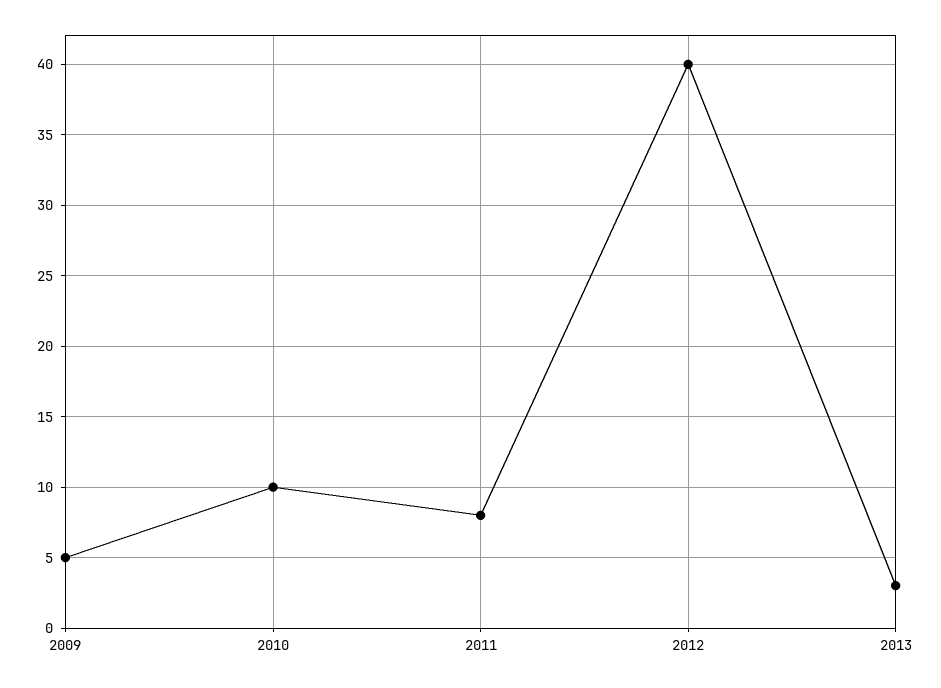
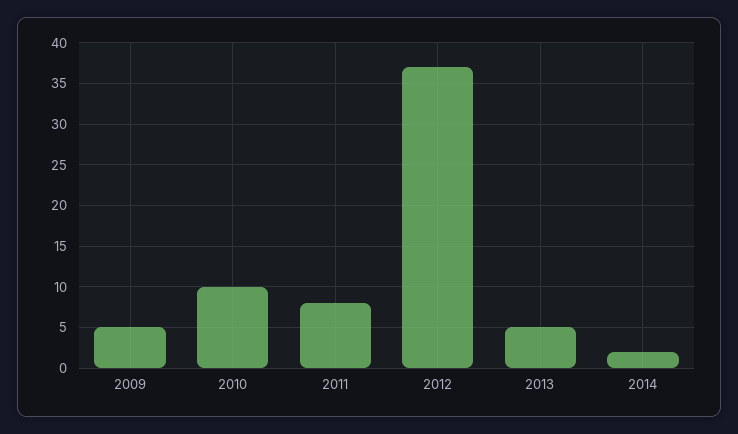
2012: 40 -> 37
2013: 3 -> 5
2014: none -> 2

